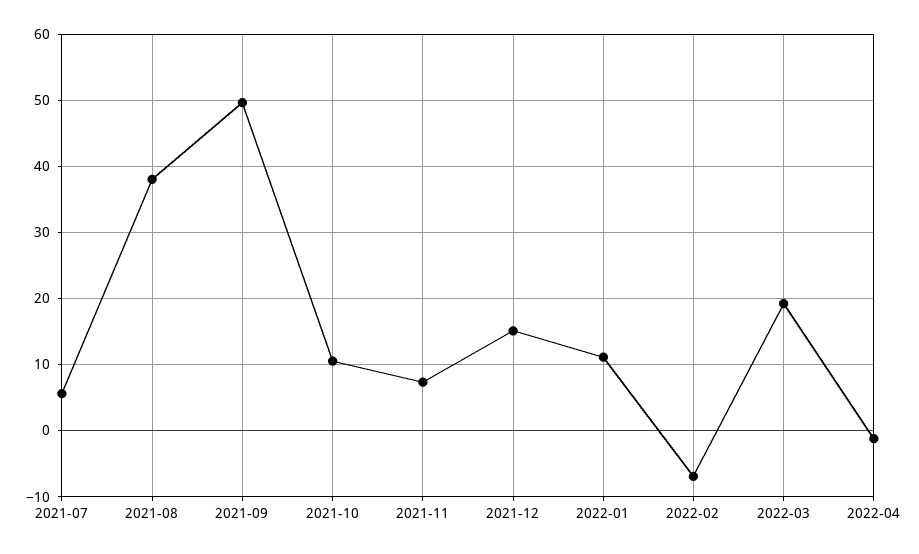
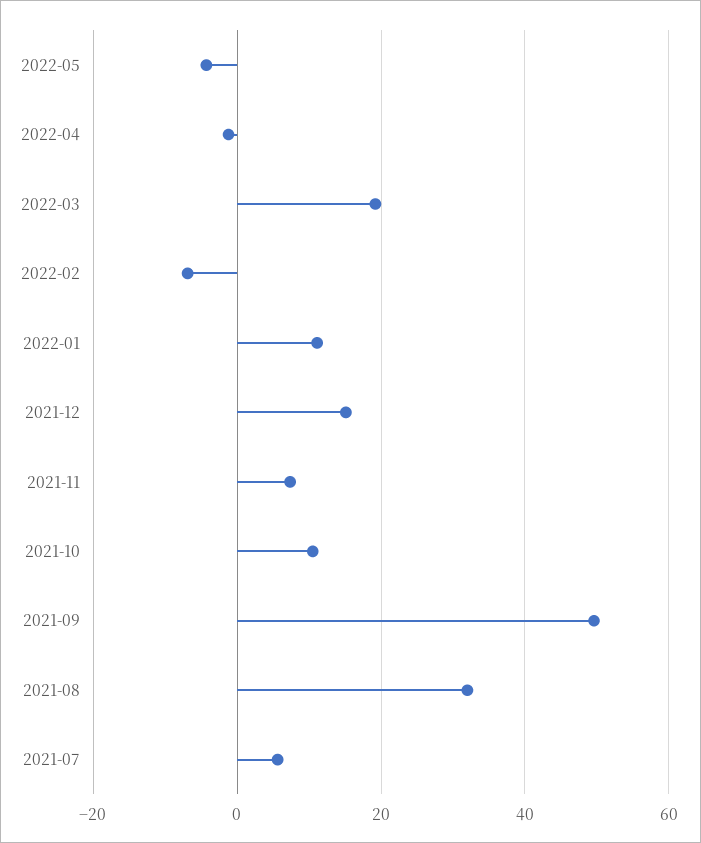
2021-08: 38 -> 32
2022-05: none -> -4

